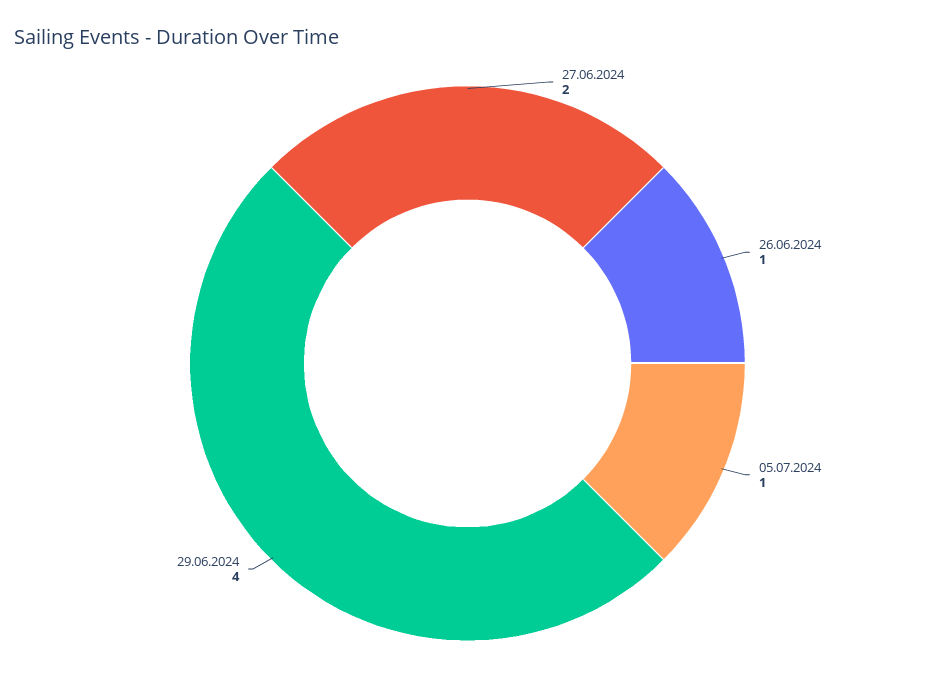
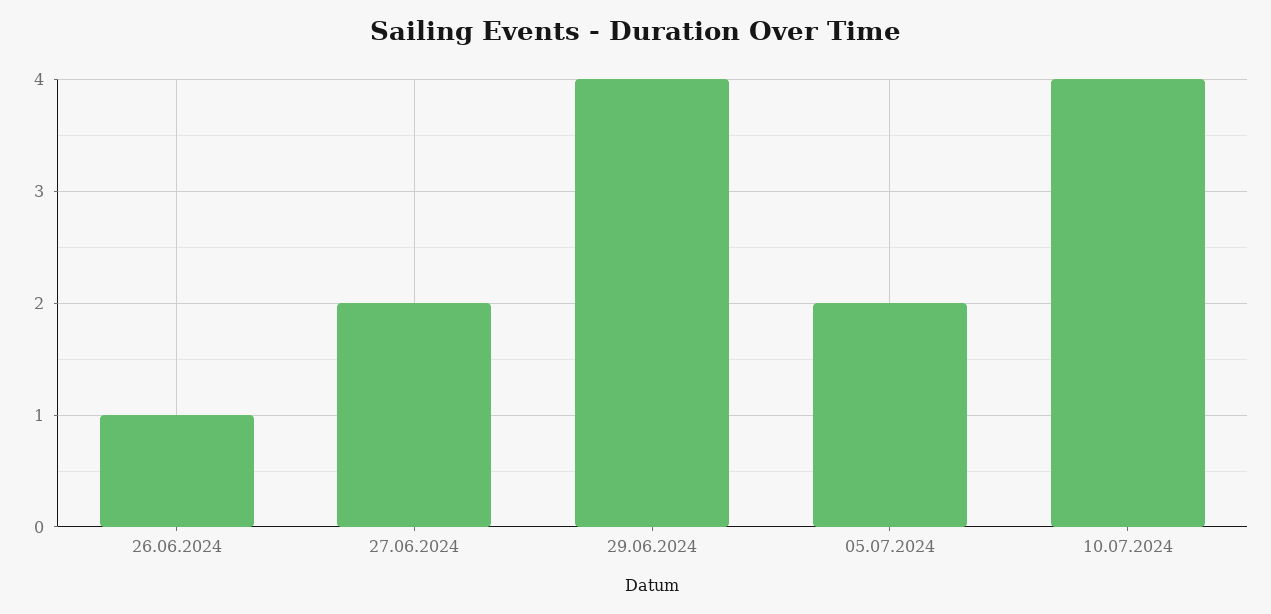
05.07.2024: 1 -> 2
10.07.2024: none -> 4

